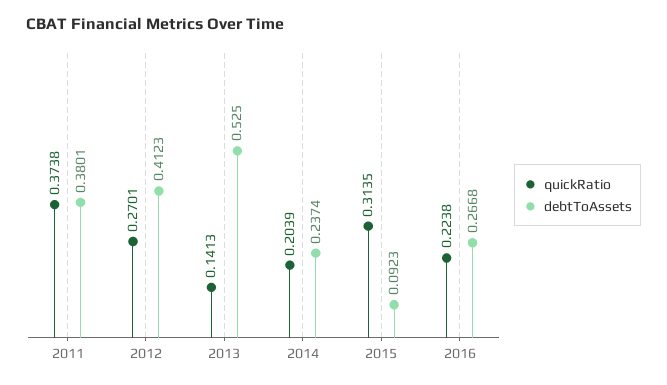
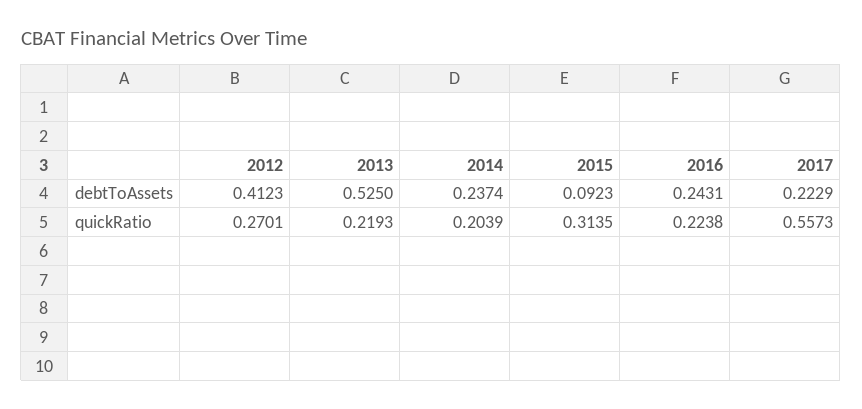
quickRatio, 2011: 0.3738 -> none
debtToAssets, 2011: 0.3801 -> none
quickRatio, 2013: 0.1413 -> 0.2193
debtToAssets, 2016: 0.2668 -> 0.2431
debtToAssets, 2017: none -> 0.2229
quickRatio, 2017: none -> 0.5573

